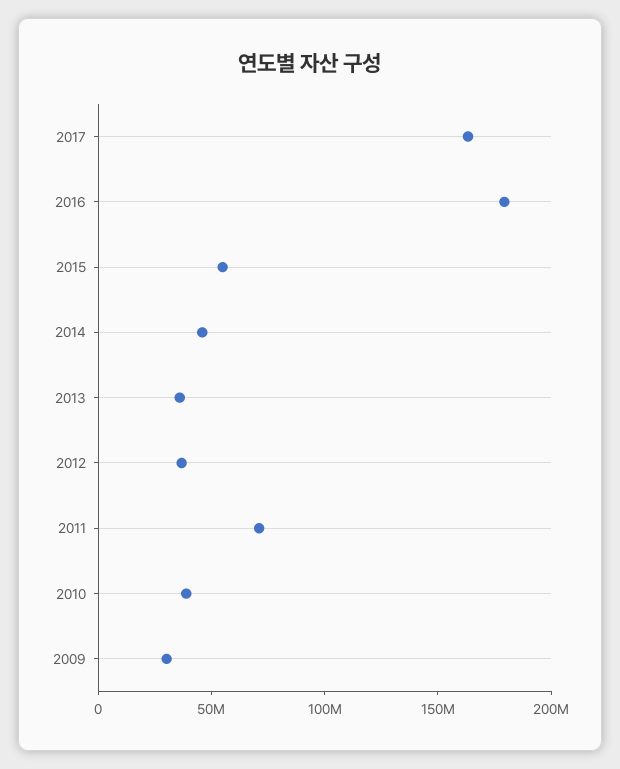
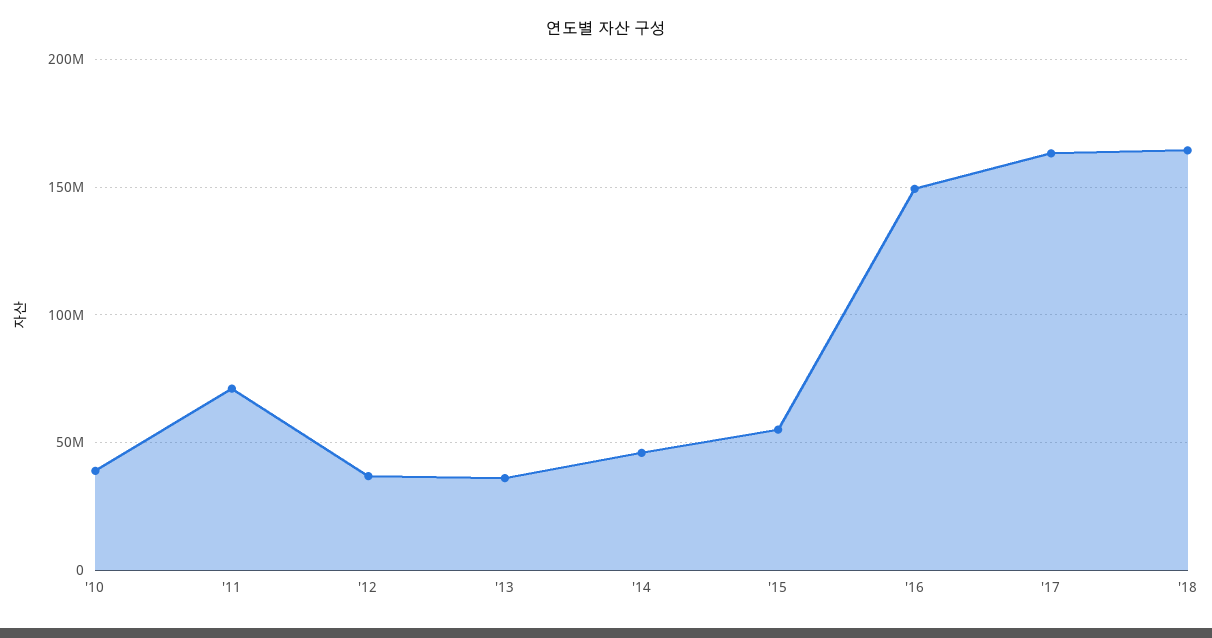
2016: 180000000 -> 150000000
2009: 30000000 -> none
'18: none -> 165000000

